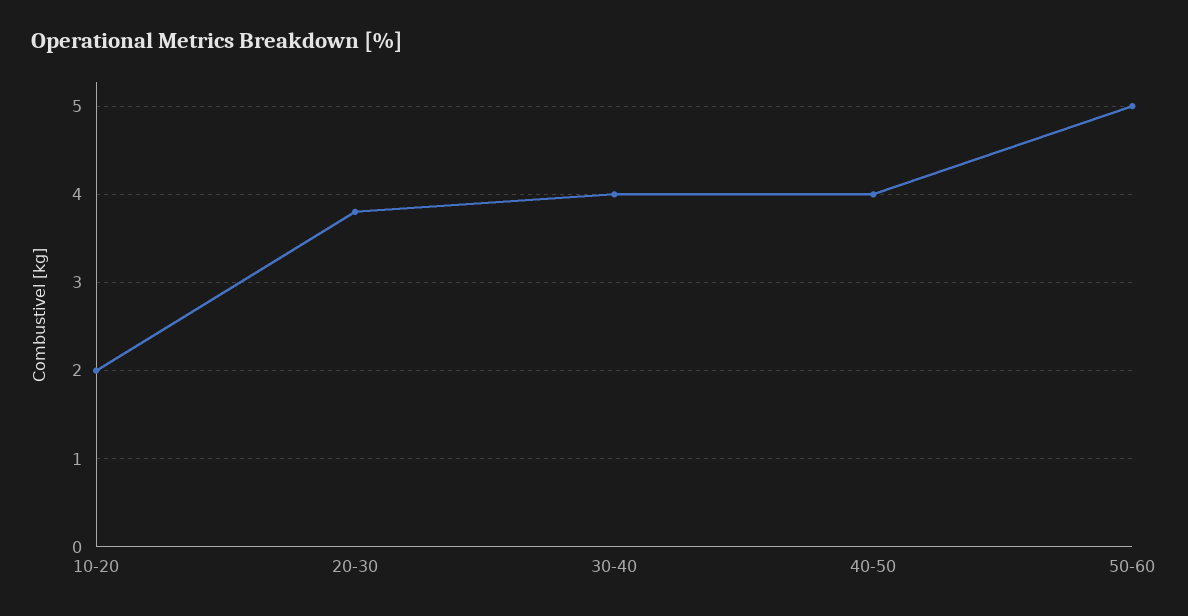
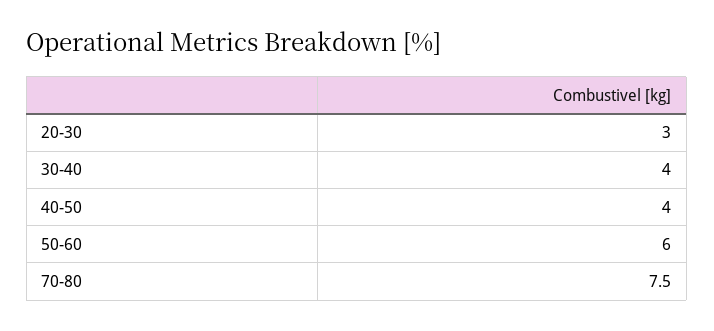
10-20: 2 -> none
20-30: 3.8 -> 3
50-60: 5 -> 6
70-80: none -> 7.5

